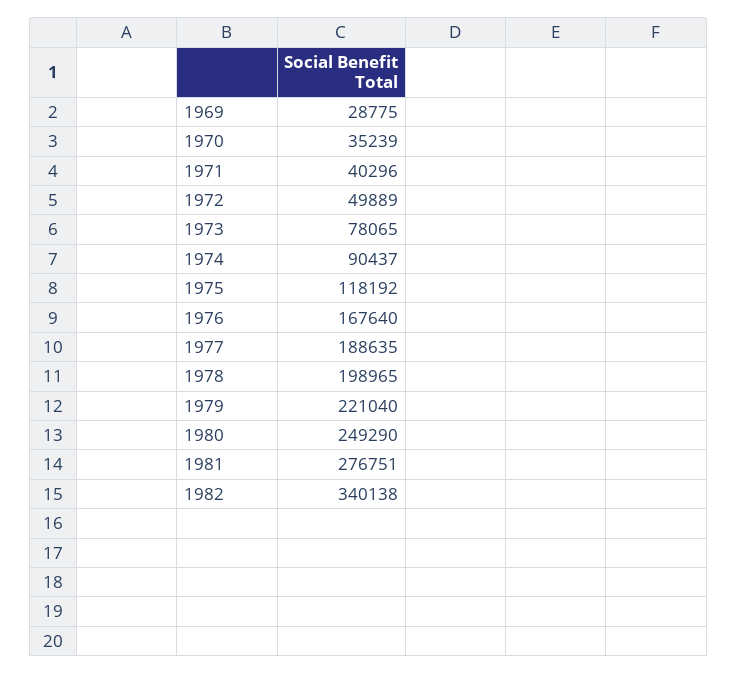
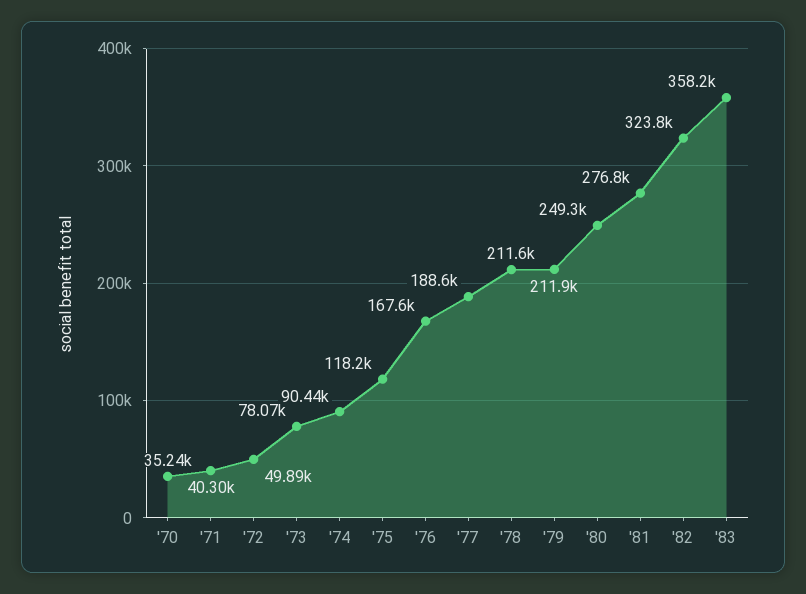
1969: 28775 -> none
1978: 198965 -> 211600
1979: 221040 -> 211900
1982: 340138 -> 323800
'83: none -> 358200

